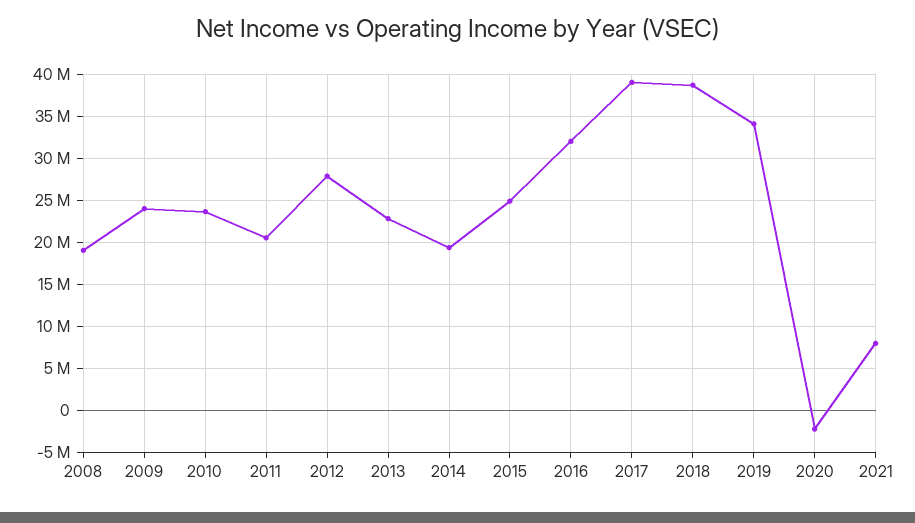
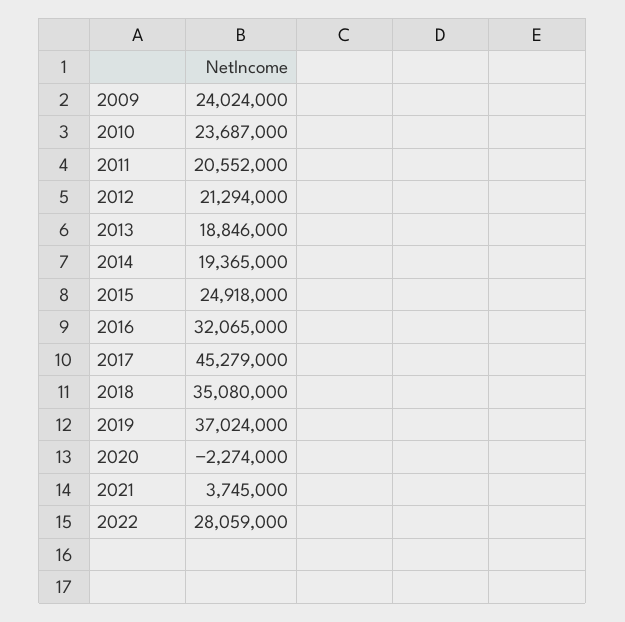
2008: 19000000 -> none
2012: 28000000 -> 21294000
2013: 23000000 -> 18846000
2017: 39000000 -> 45279000
2018: 39000000 -> 35080000
2019: 34000000 -> 37024000
2021: 8000000 -> 3745000
2022: none -> 28059000

